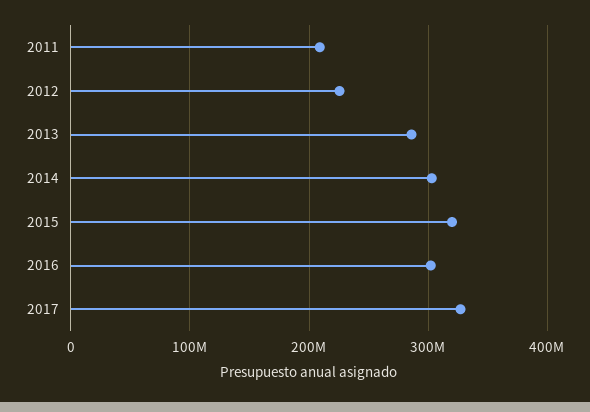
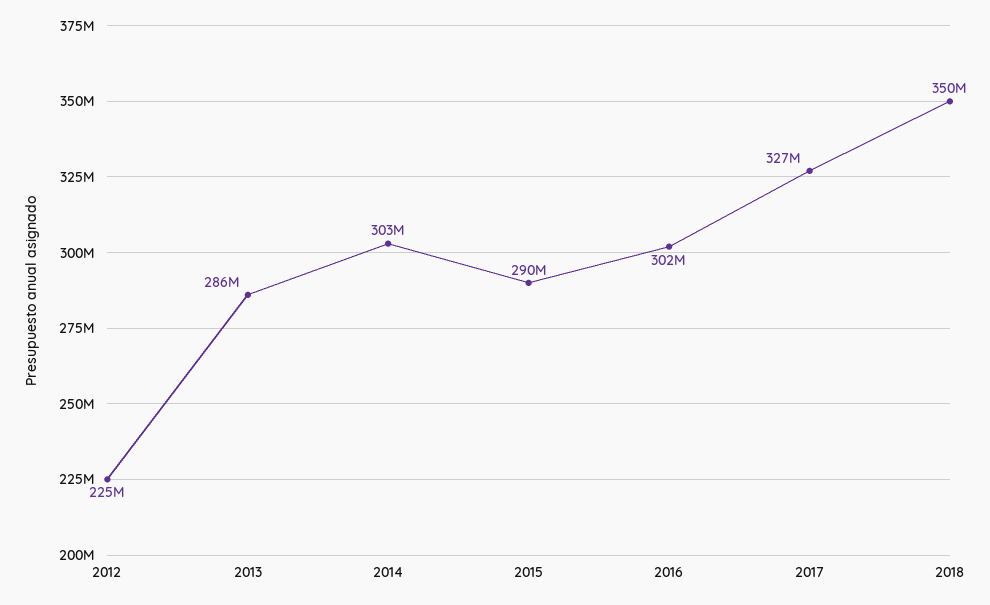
2011: 210000000 -> none
2015: 320000000 -> 290000000
2018: none -> 350000000

